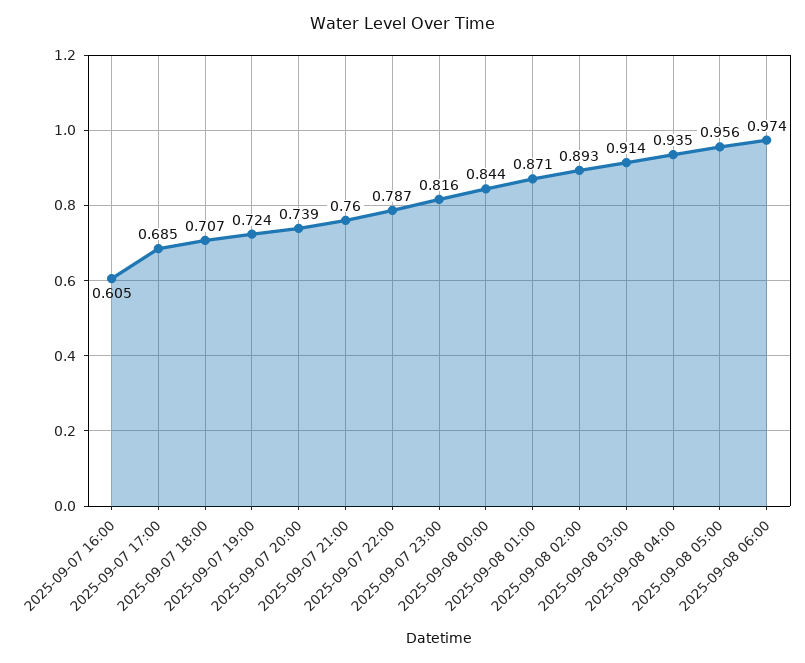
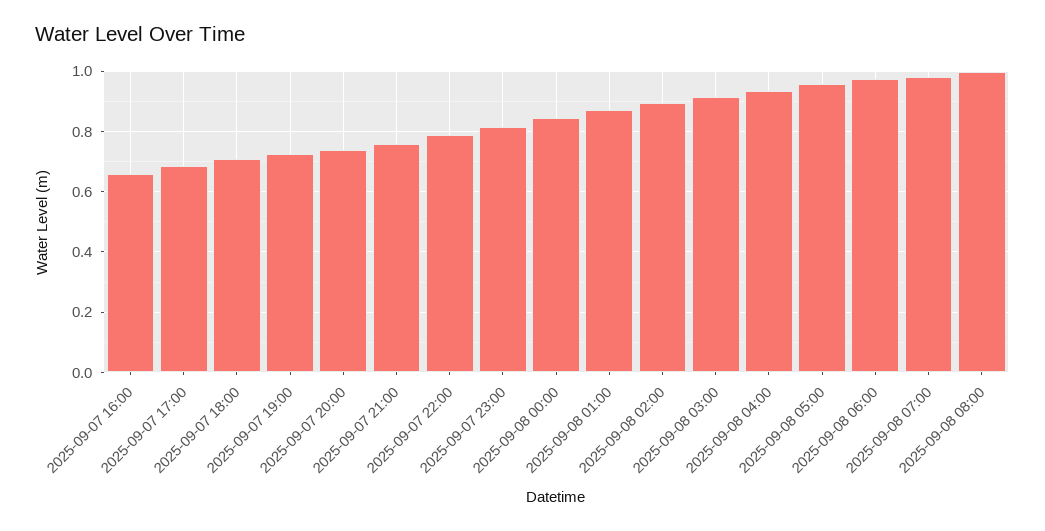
2025-09-07 16:00: 0.605 -> 0.66
2025-09-08 07:00: none -> 0.98
2025-09-08 08:00: none -> 1

